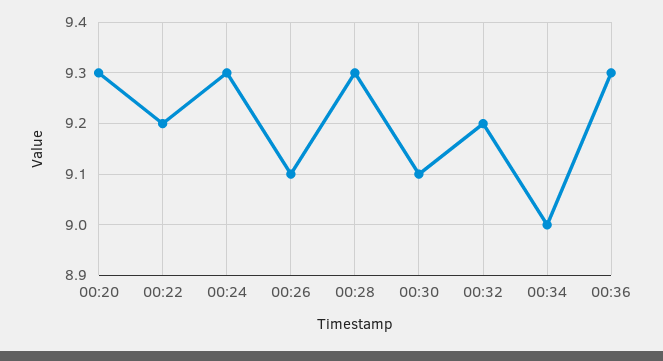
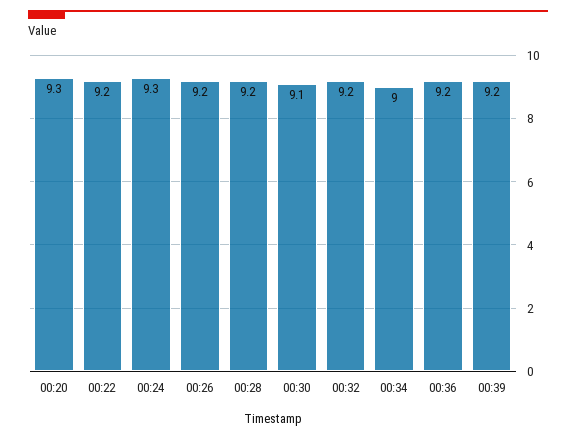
00:26: 9.1 -> 9.2
00:28: 9.3 -> 9.2
00:36: 9.3 -> 9.2
00:39: none -> 9.2

